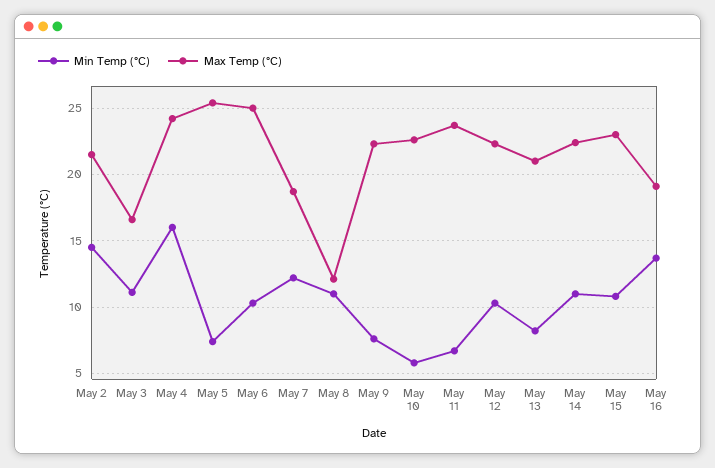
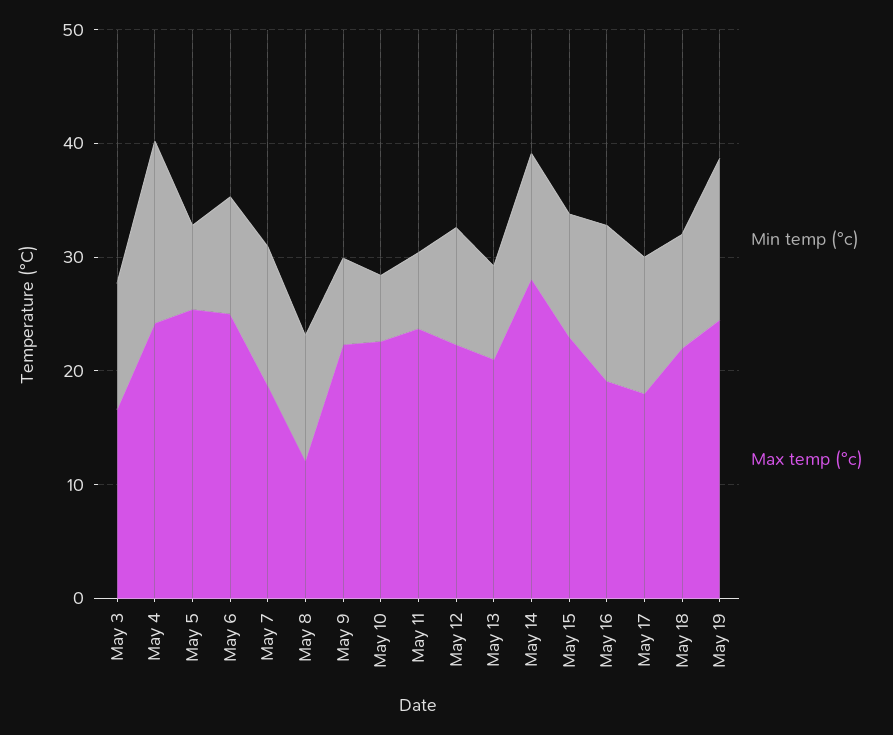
Min Temp (°C), May 2: 14.5 -> none
Max Temp (°C), May 2: 21.5 -> none
Max Temp (°C), May 14: 22.5 -> 28
Min Temp (°C), May 17: none -> 12
Max Temp (°C), May 17: none -> 18
Min Temp (°C), May 18: none -> 10
Max Temp (°C), May 18: none -> 22
Min Temp (°C), May 19: none -> 14
Max Temp (°C), May 19: none -> 24

